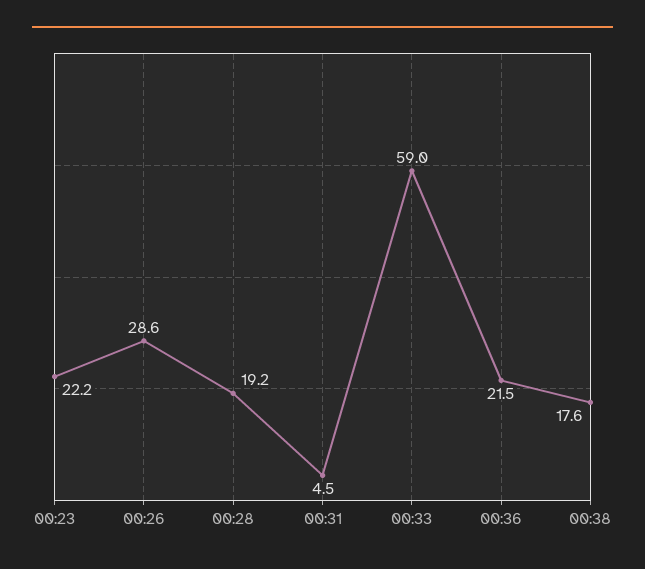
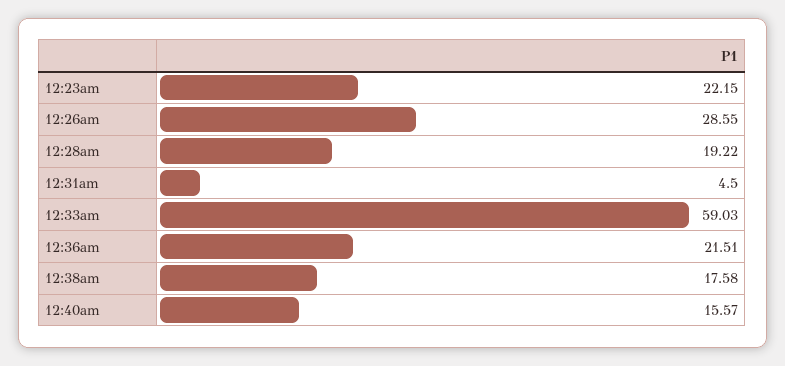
12:40am: none -> 15.57

